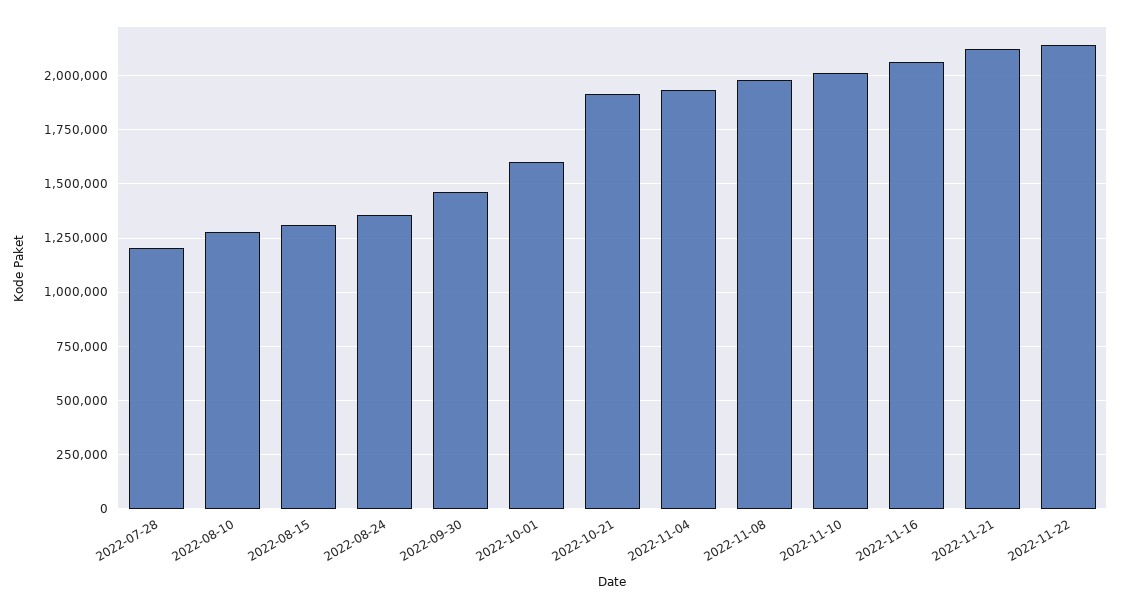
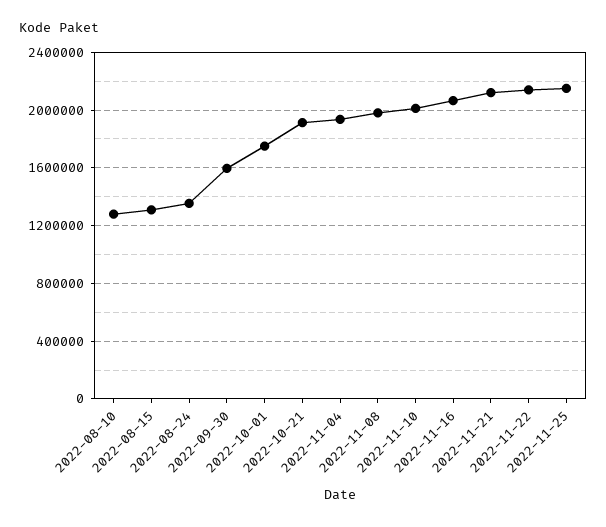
2022-07-28: 1200000 -> none
2022-09-30: 1450000 -> 1600000
2022-10-01: 1600000 -> 1750000
2022-11-25: none -> 2150000

